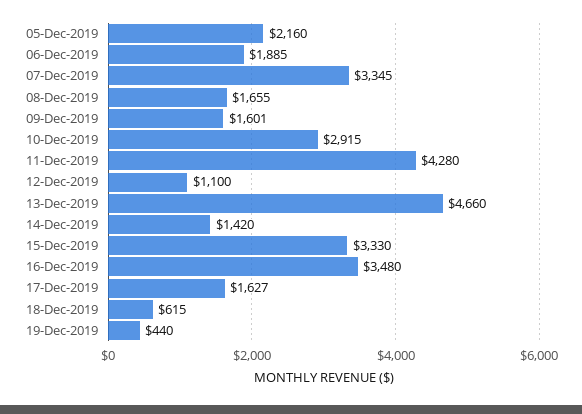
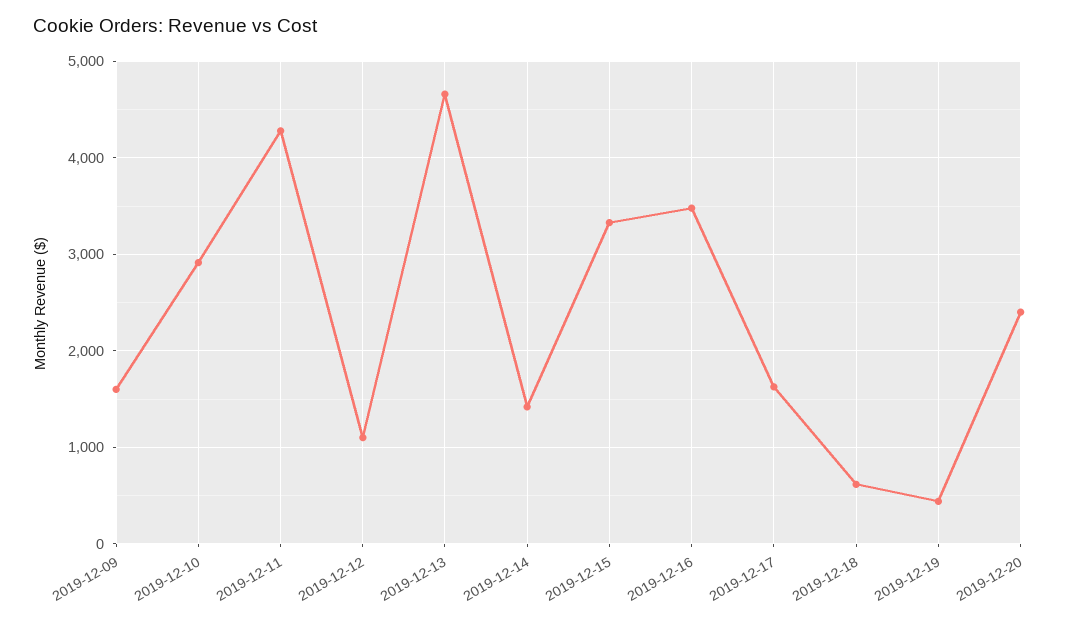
05-Dec-2019: 2160 -> none
06-Dec-2019: 1885 -> none
07-Dec-2019: 3345 -> none
08-Dec-2019: 1655 -> none
2019-12-20: none -> 2400

